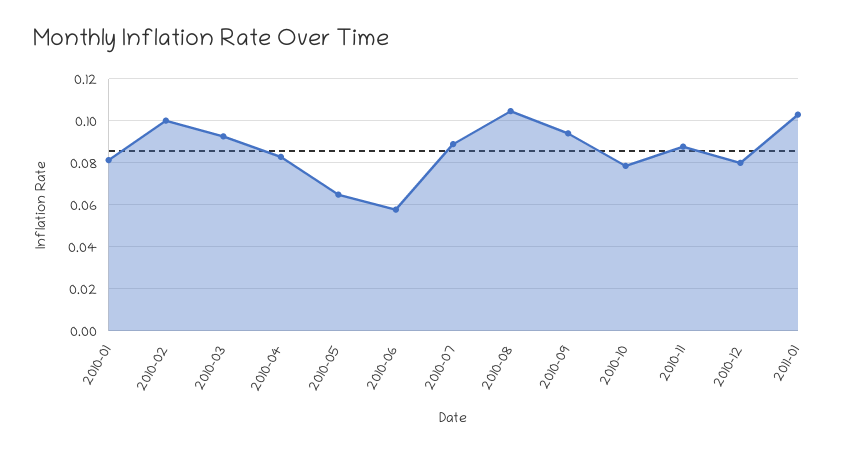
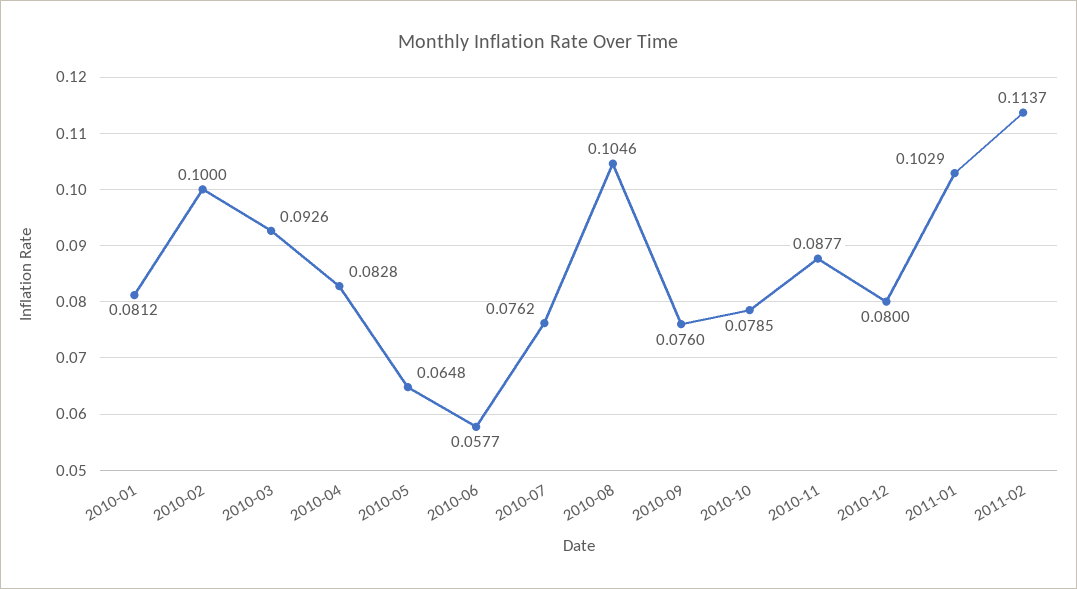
2010-07: 0.09 -> 0.0762
2010-09: 0.095 -> 0.076
2011-02: none -> 0.1137

